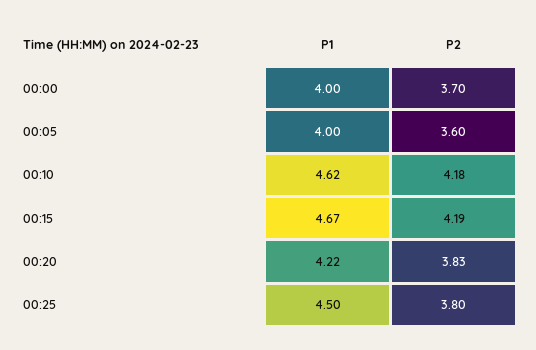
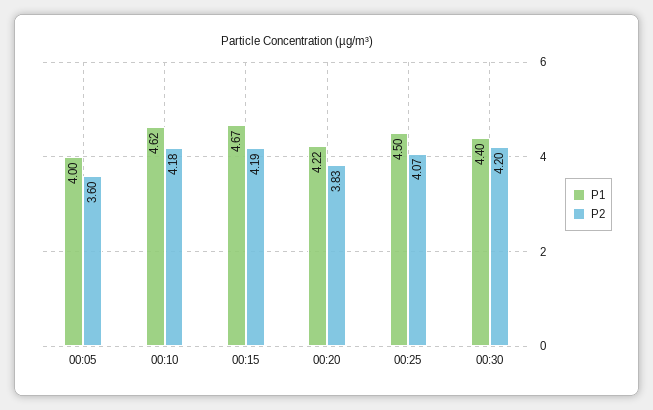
P1, 00:00: 4 -> none
P2, 00:00: 3.7 -> none
P2, 00:25: 3.8 -> 4.07
P1, 00:30: none -> 4.4
P2, 00:30: none -> 4.2

